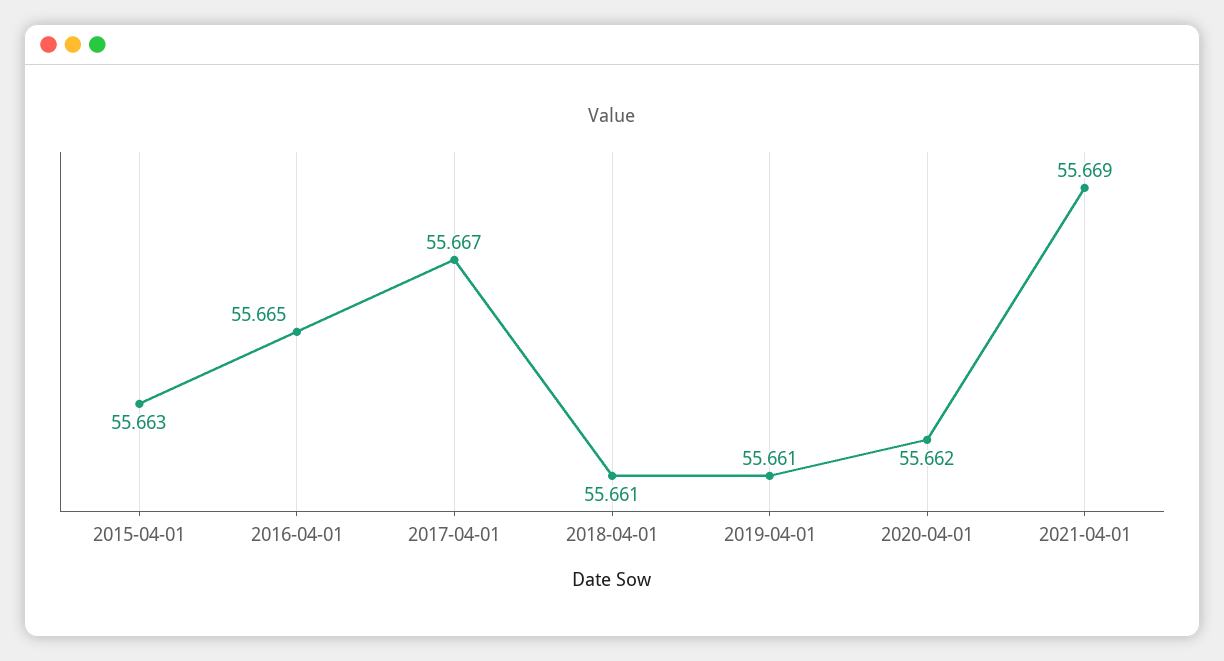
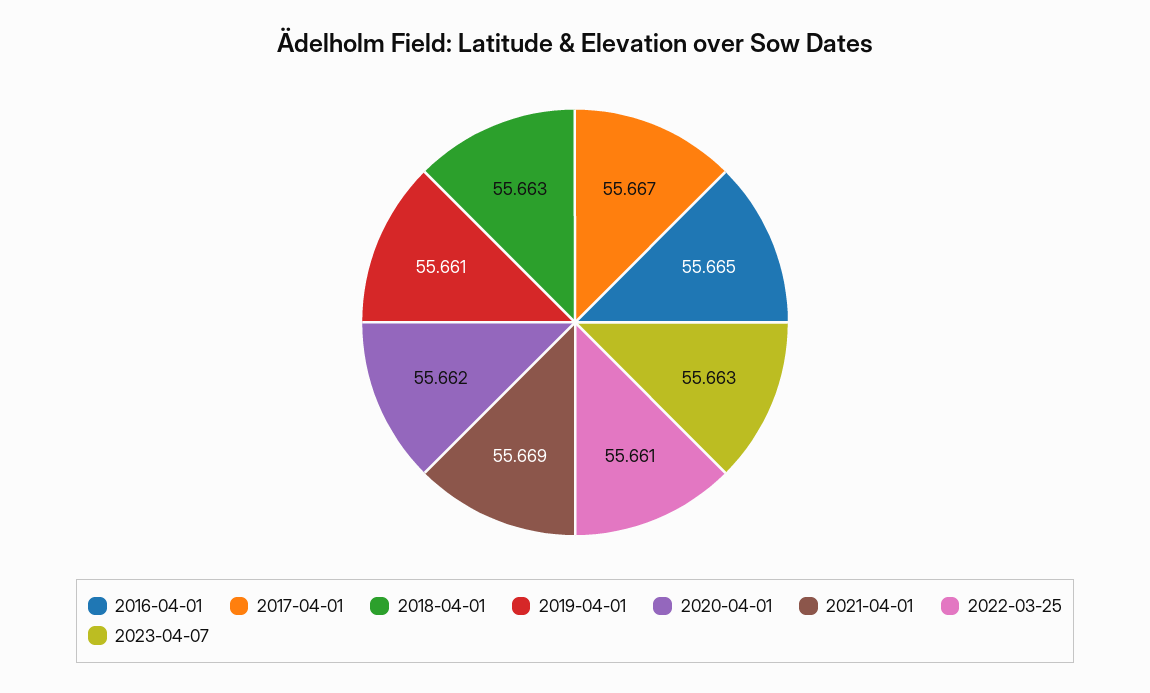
2015-04-01: 55.663 -> none
2018-04-01: 55.661 -> 55.663
2022-03-25: none -> 55.661
2023-04-07: none -> 55.663

